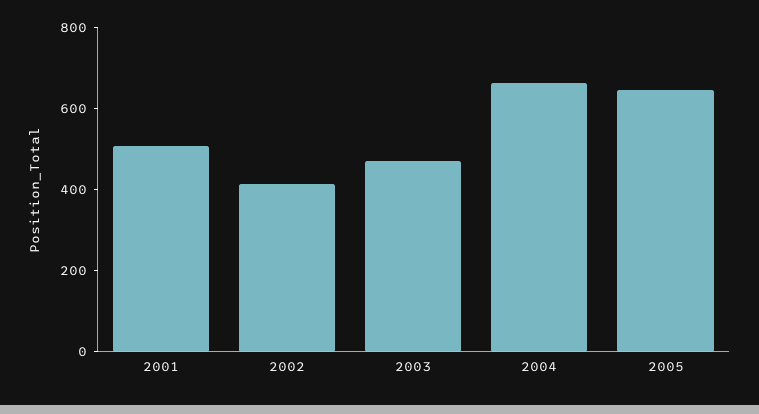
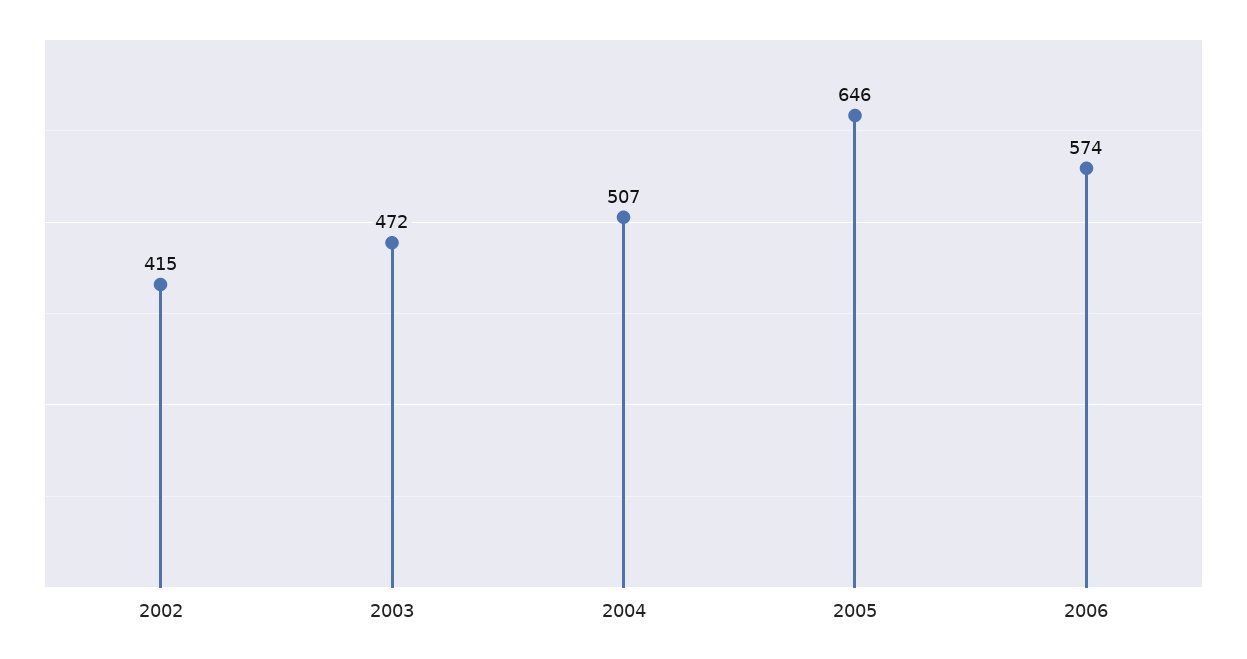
2001: 500 -> none
2004: 650 -> 507
2006: none -> 574

